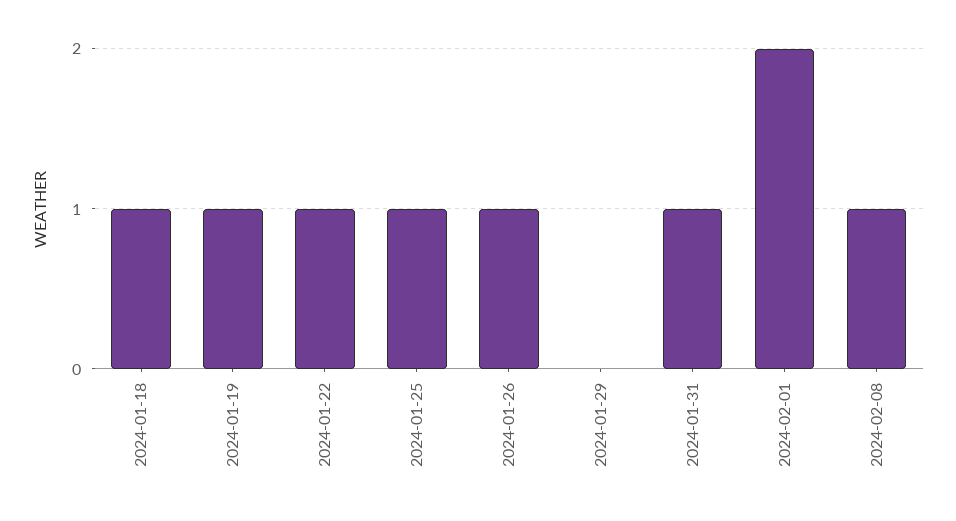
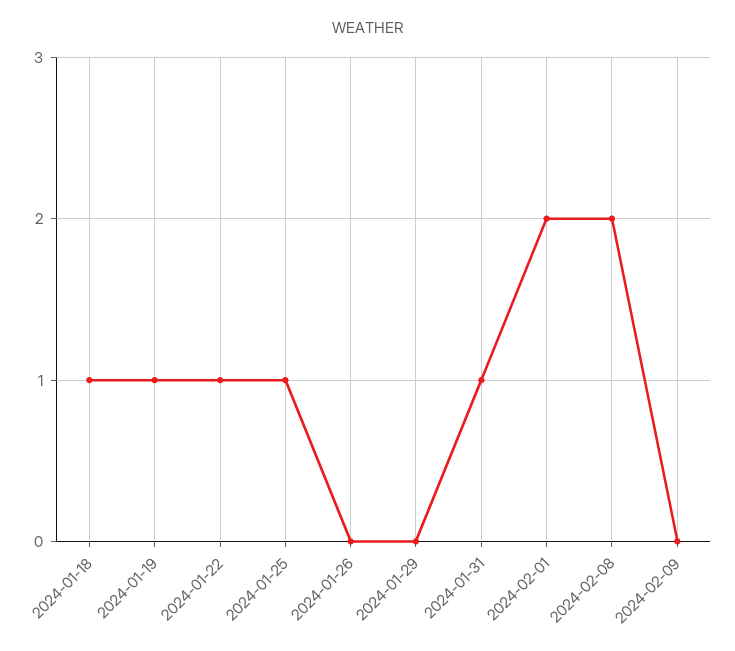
2024-01-26: 1 -> 0
2024-02-08: 1 -> 2
2024-02-09: none -> 0

